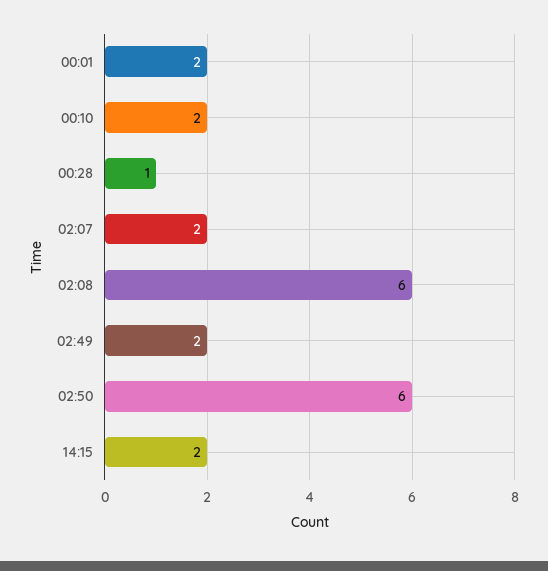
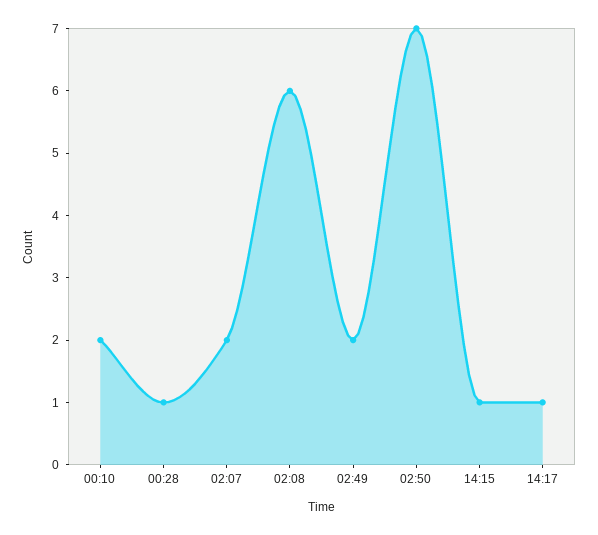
00:01: 2 -> none
02:50: 6 -> 7
14:15: 2 -> 1
14:17: none -> 1

